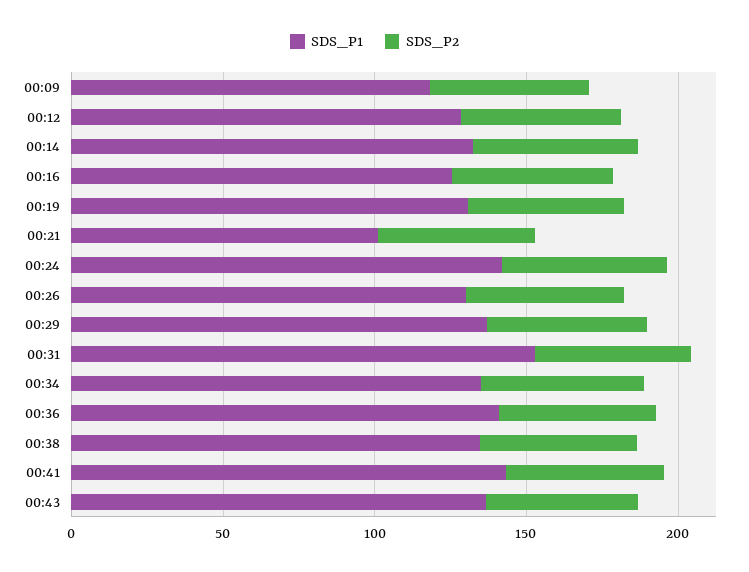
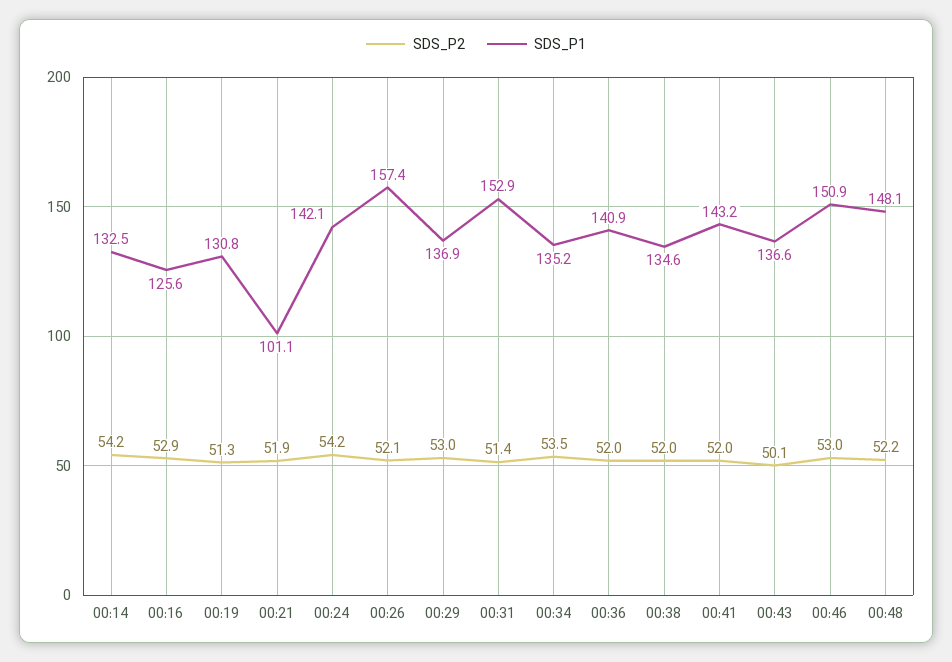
SDS_P1, 00:09: 120 -> none
SDS_P2, 00:09: 50 -> none
SDS_P1, 00:12: 130 -> none
SDS_P2, 00:12: 50 -> none
SDS_P1, 00:26: 130 -> 157.4
SDS_P2, 00:46: none -> 53
SDS_P1, 00:46: none -> 150.9
SDS_P2, 00:48: none -> 52.2
SDS_P1, 00:48: none -> 148.1

